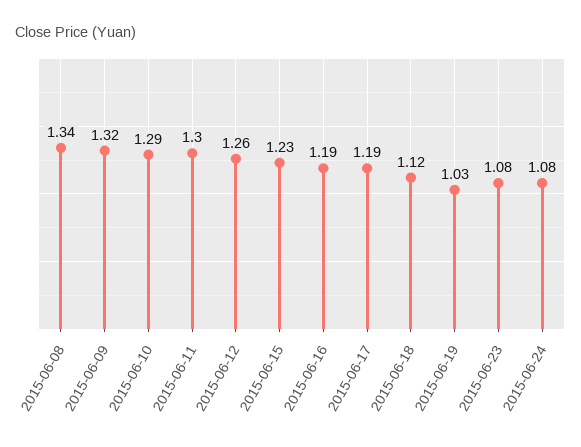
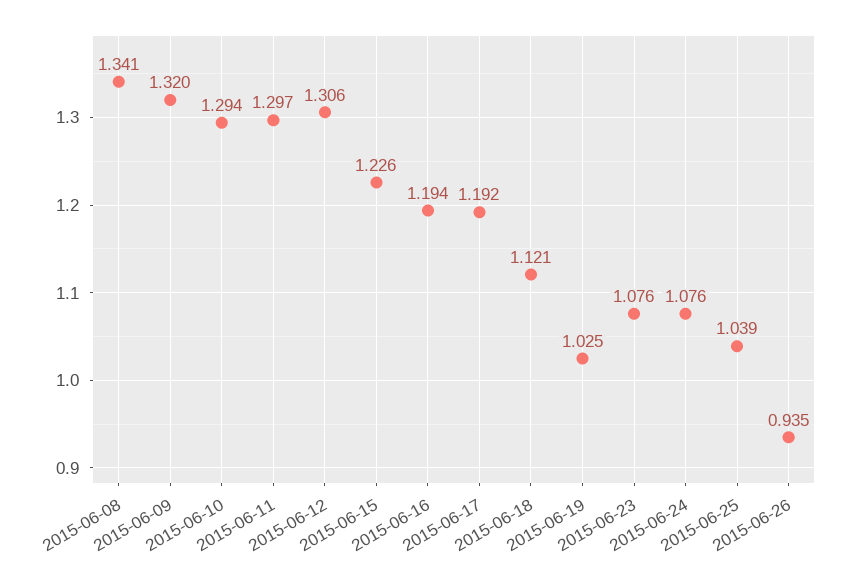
2015-06-12: 1.26 -> 1.306
2015-06-25: none -> 1.039
2015-06-26: none -> 0.935

